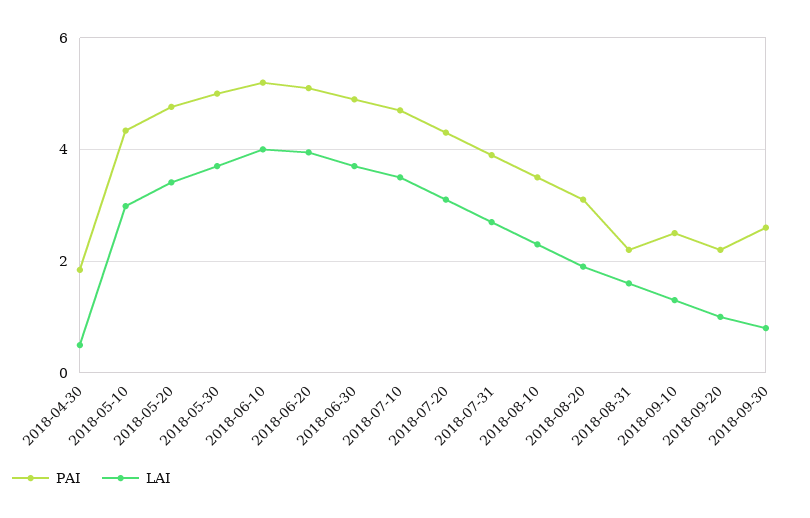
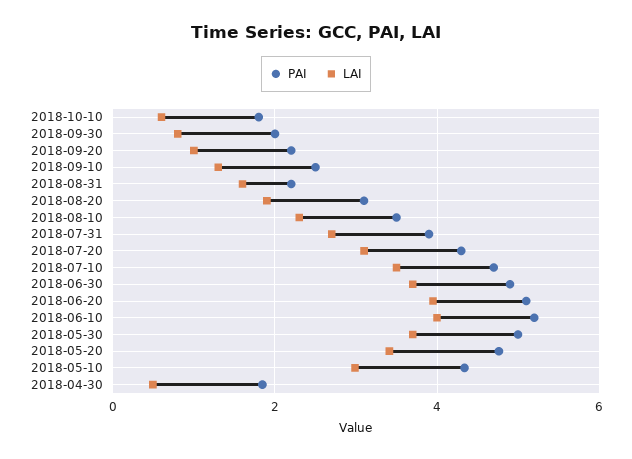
PAI, 2018-09-30: 2.6 -> 2
PAI, 2018-10-10: none -> 1.8
LAI, 2018-10-10: none -> 0.6

